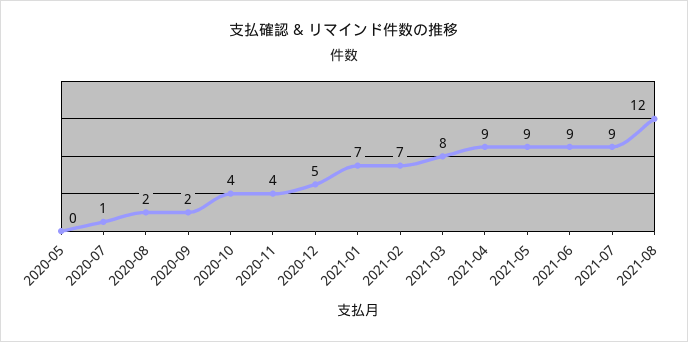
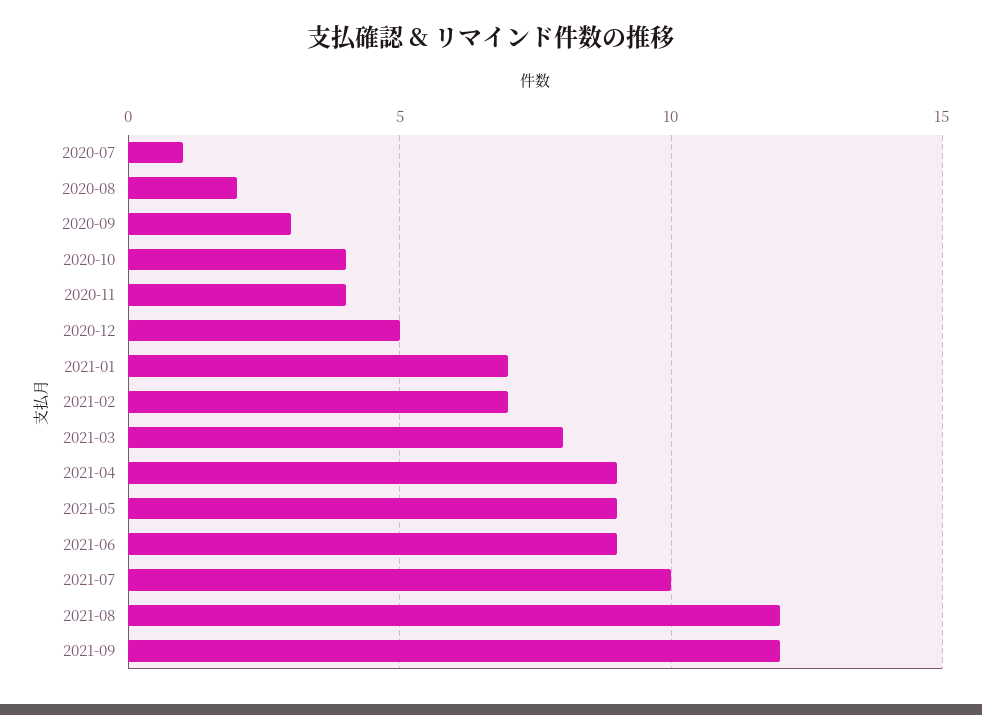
2020-05: 0 -> none
2020-09: 2 -> 3
2021-07: 9 -> 10
2021-09: none -> 12

